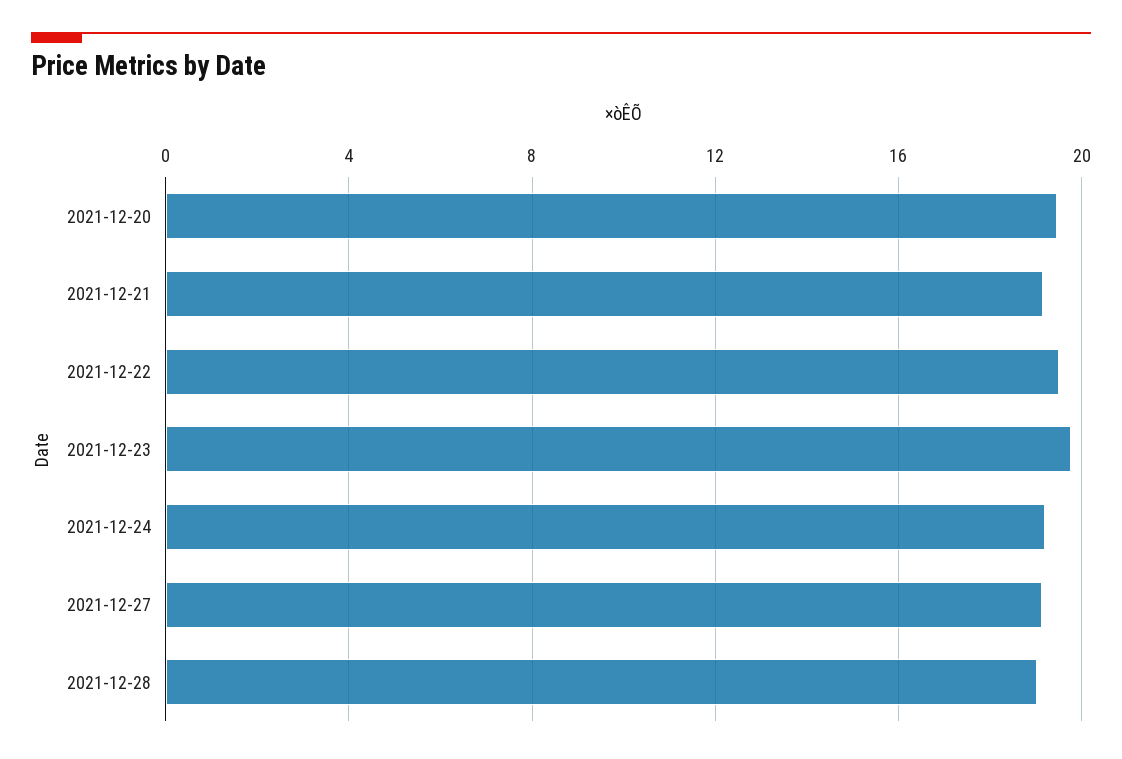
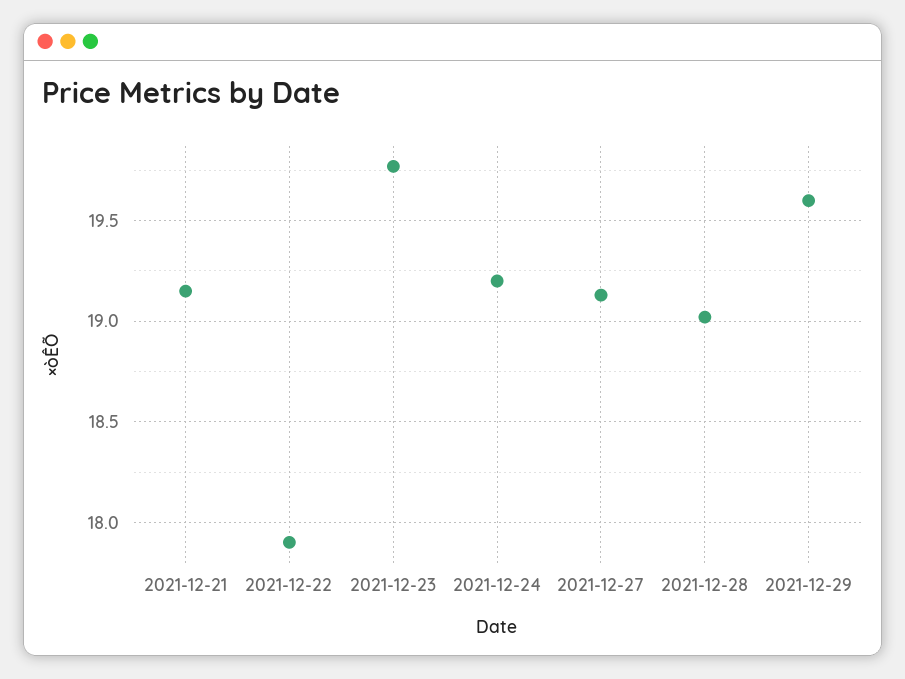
2021-12-20: 19.5 -> none
2021-12-22: 19.5 -> 17.9
2021-12-29: none -> 19.6

